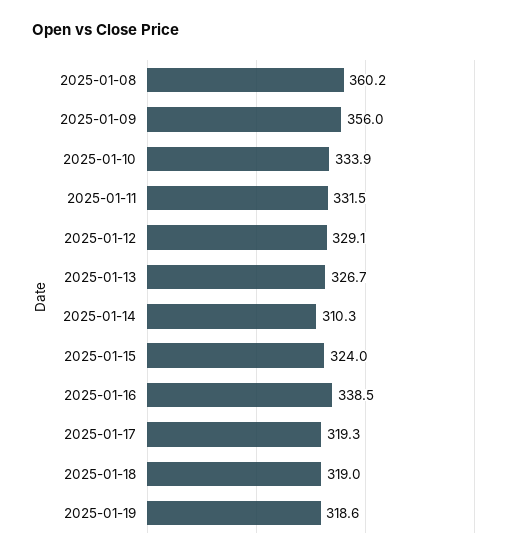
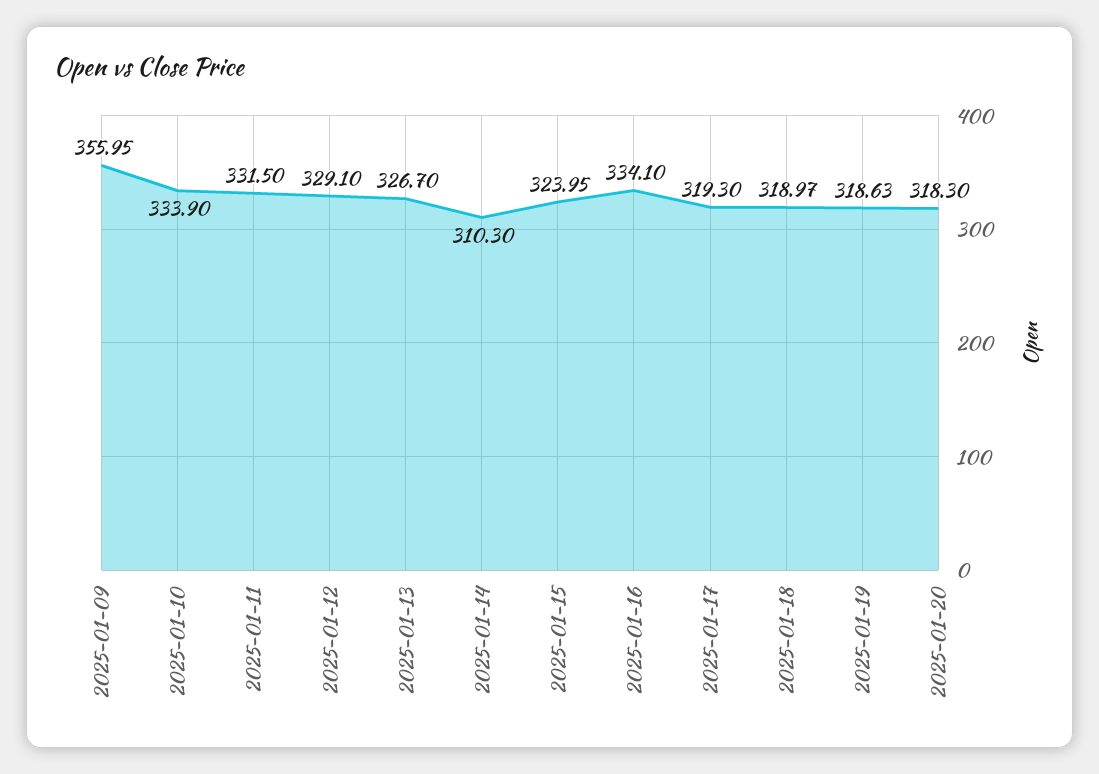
2025-01-08: 360.2 -> none
2025-01-16: 338.5 -> 334.1
2025-01-20: none -> 318.3

